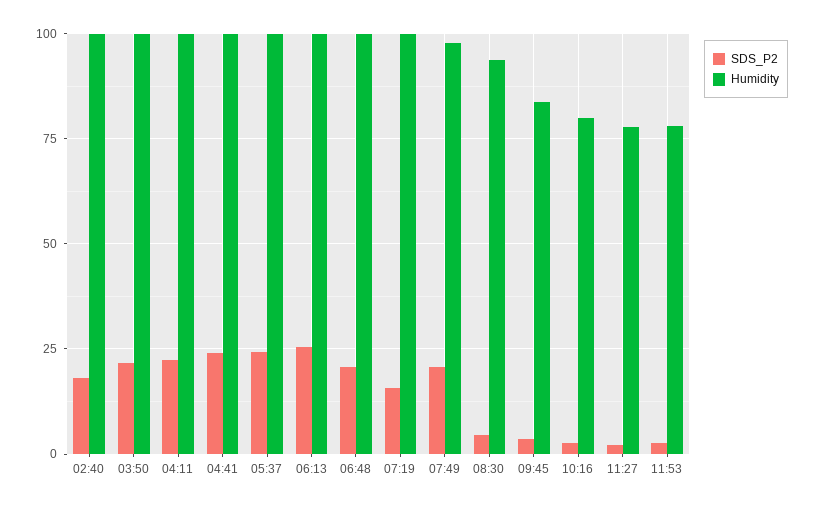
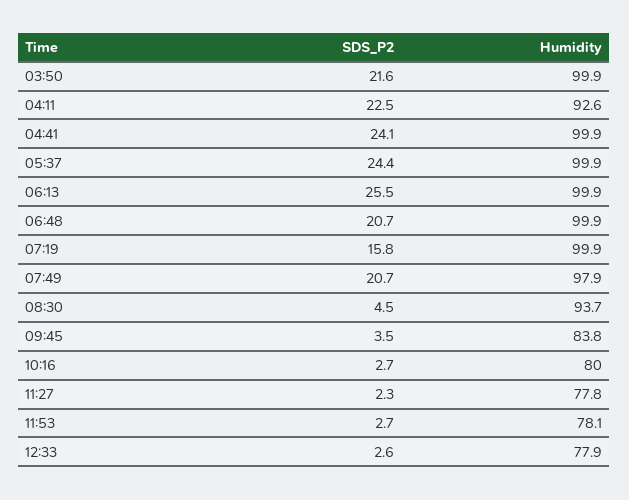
SDS_P2, 02:40: 17.5 -> none
Humidity, 02:40: 100 -> none
Humidity, 04:11: 100 -> 92.6
SDS_P2, 12:33: none -> 2.6
Humidity, 12:33: none -> 77.9

